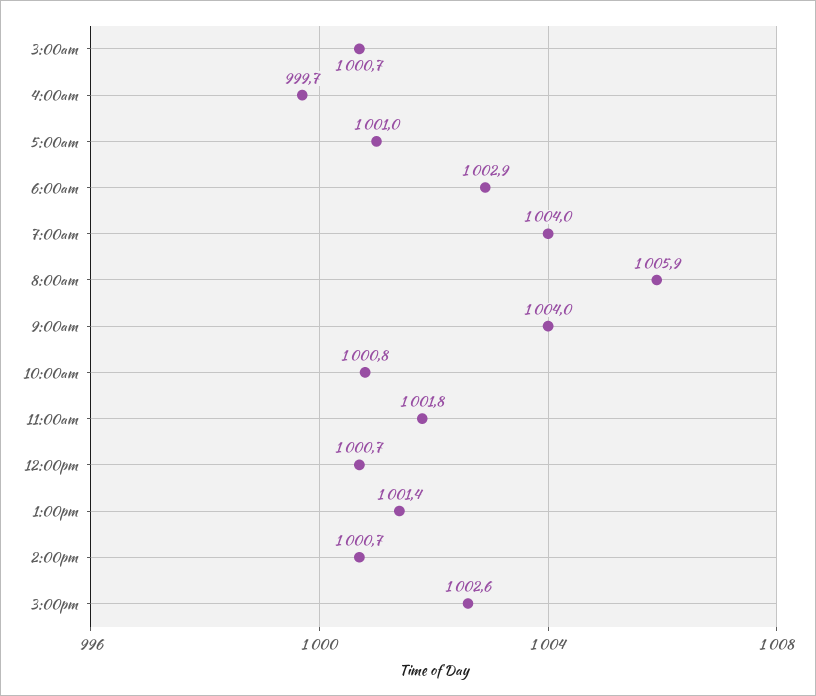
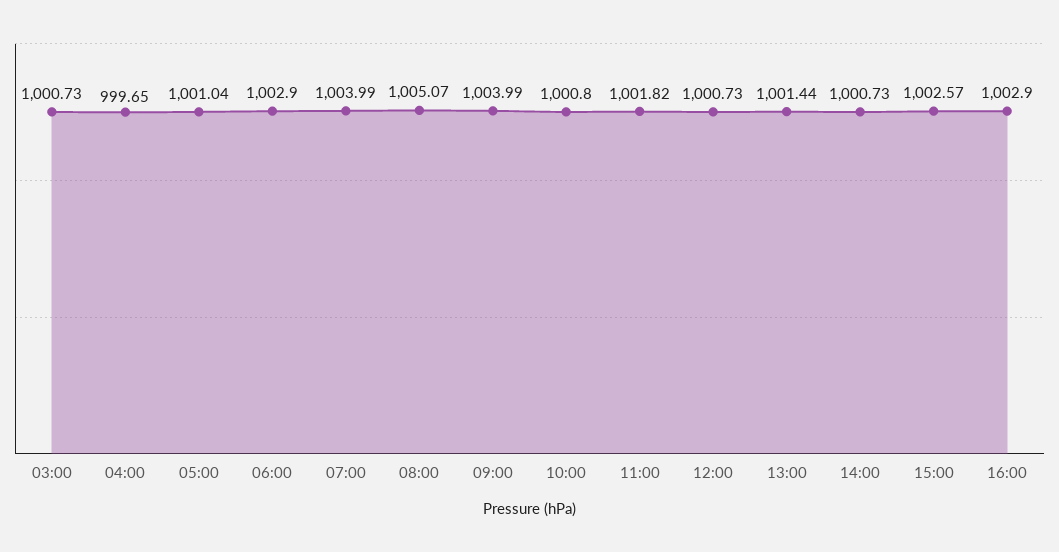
8:00am: 1005.9 -> 1005.07
16:00: none -> 1002.9

